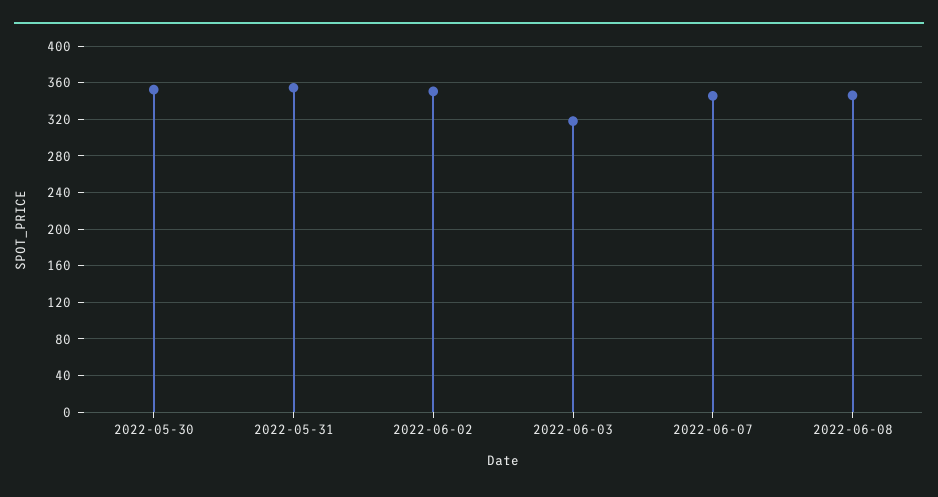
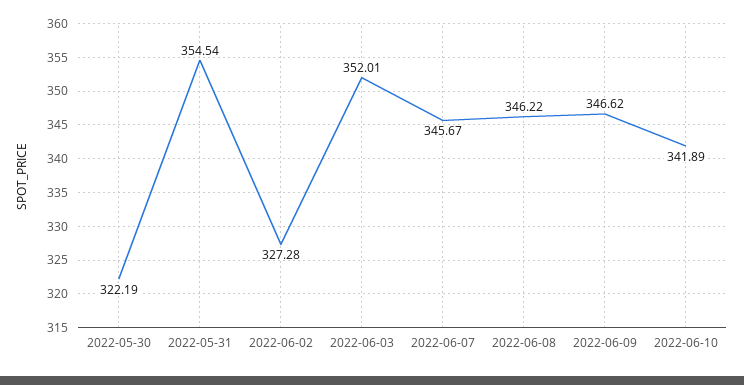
2022-05-30: 350 -> 322.19
2022-06-02: 350 -> 327.28
2022-06-03: 320 -> 352.01
2022-06-09: none -> 346.62
2022-06-10: none -> 341.89

